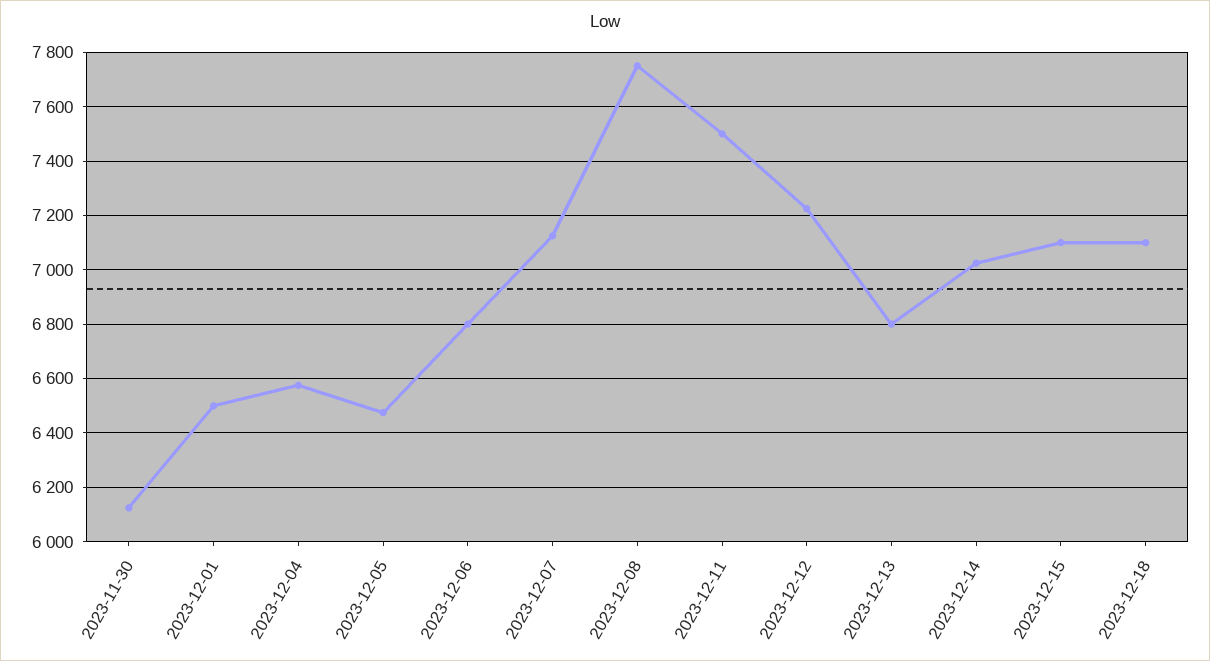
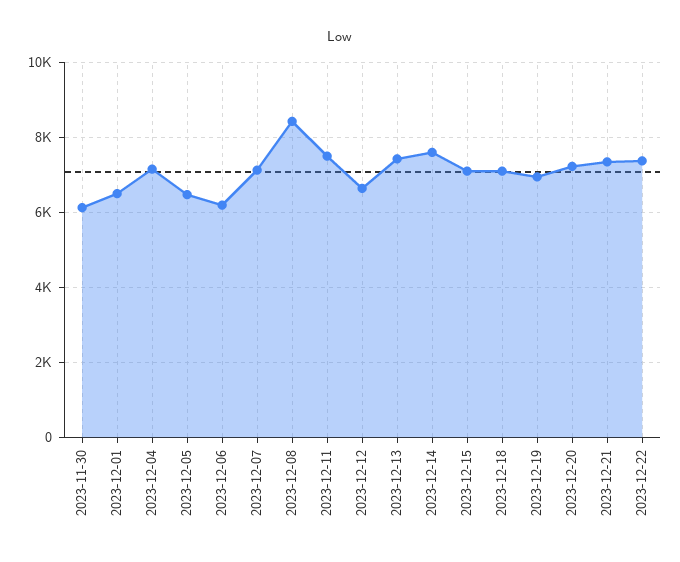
2023-12-04: 6575 -> 7200
2023-12-06: 6800 -> 6200
2023-12-08: 7750 -> 8400
2023-12-12: 7225 -> 6600
2023-12-13: 6800 -> 7400
2023-12-14: 7025 -> 7600
2023-12-19: none -> 7000
2023-12-20: none -> 7200
2023-12-21: none -> 7400
2023-12-22: none -> 7400

